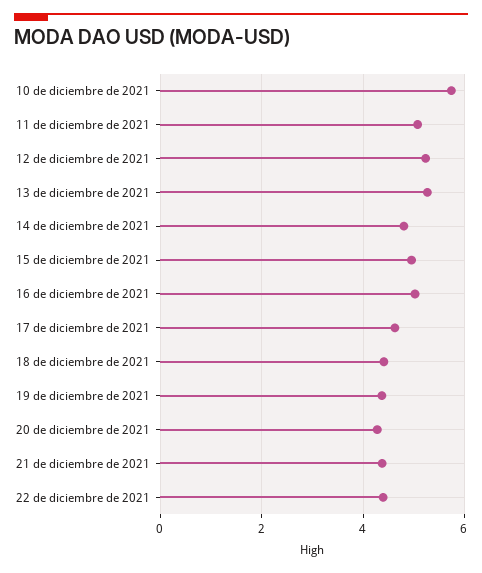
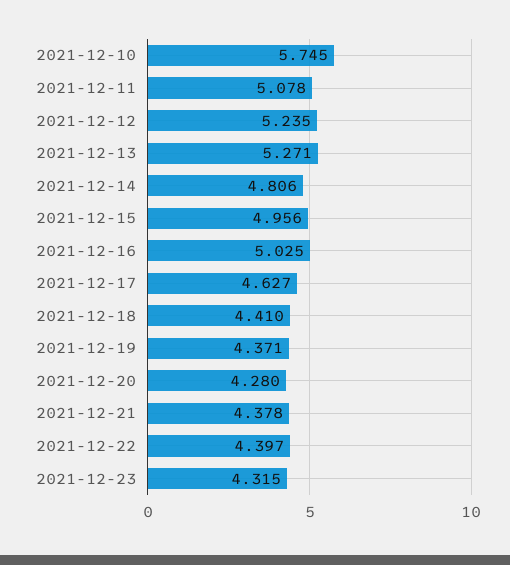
2021-12-23: none -> 4.315

